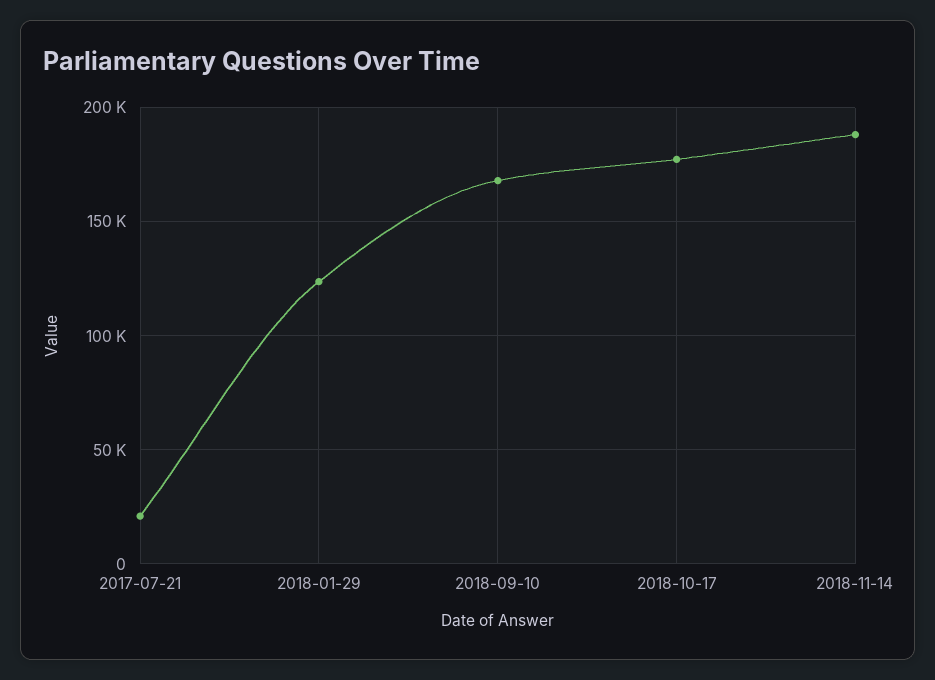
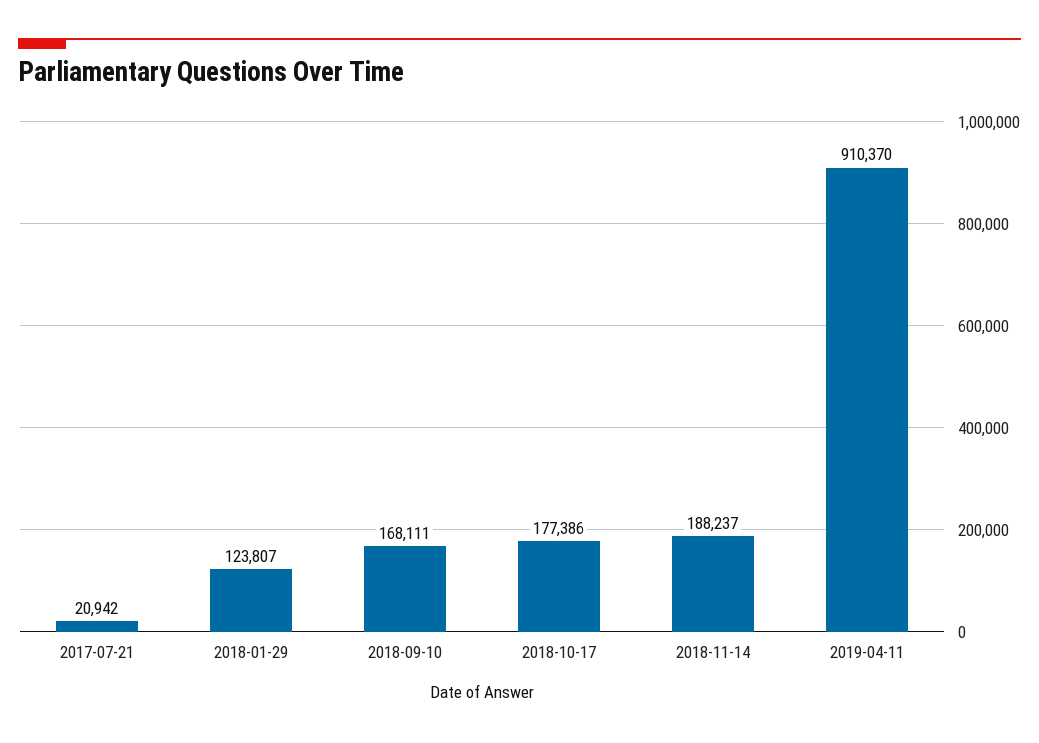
2019-04-11: none -> 910370

